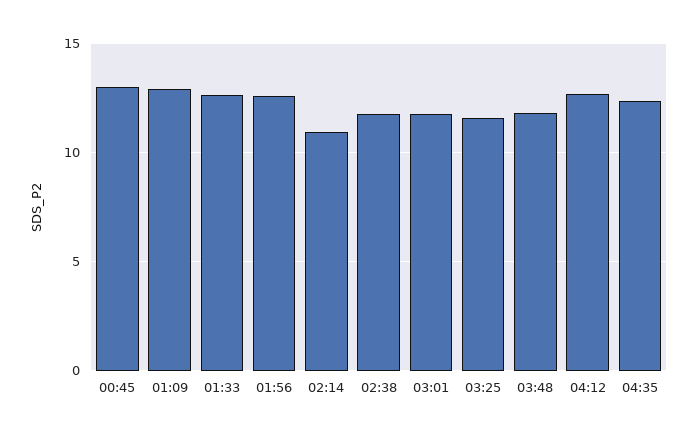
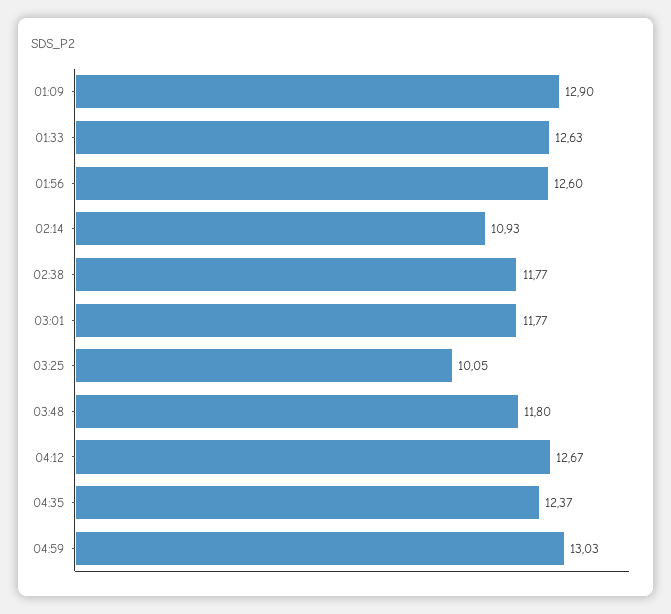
00:45: 13 -> none
03:25: 11.5 -> 10.05
04:59: none -> 13.03

